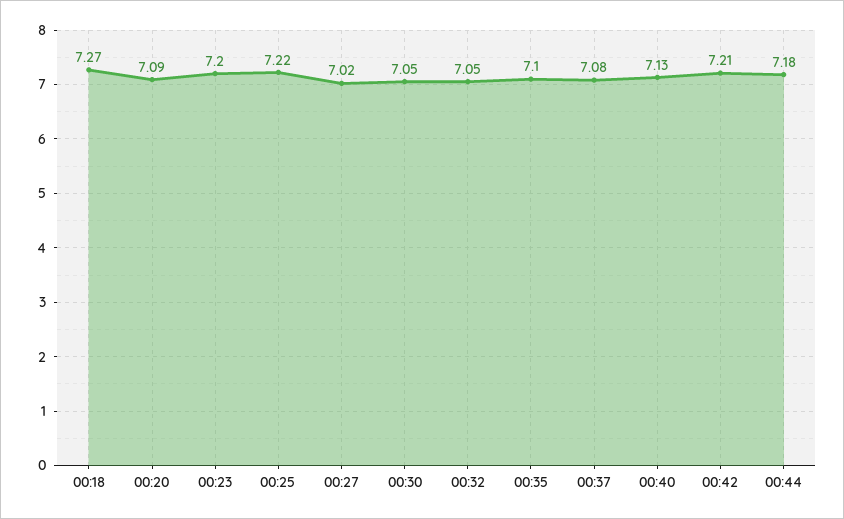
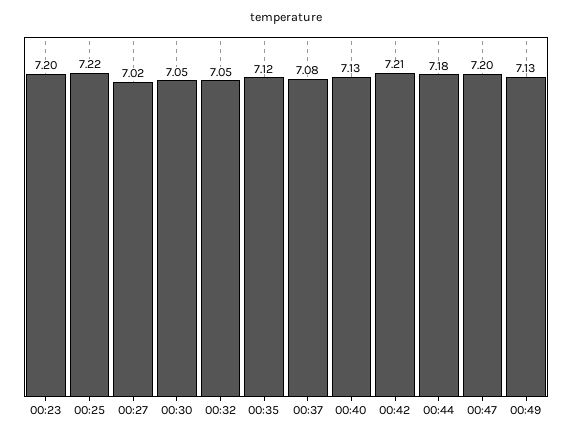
00:18: 7.27 -> none
00:20: 7.09 -> none
00:35: 7.1 -> 7.12
00:47: none -> 7.2
00:49: none -> 7.13

